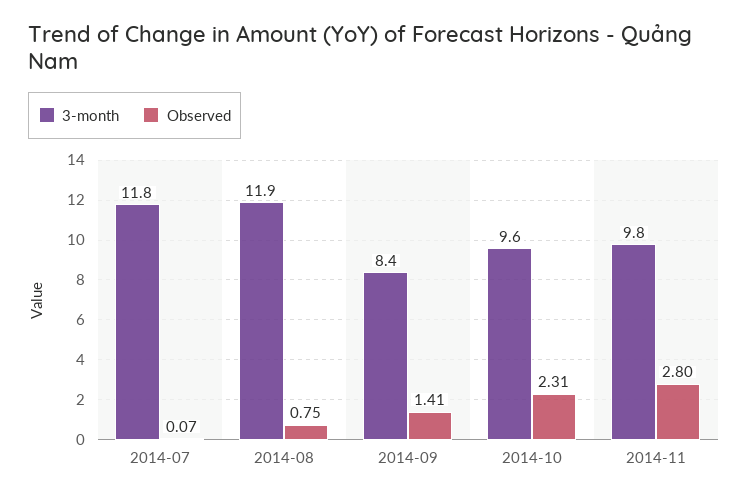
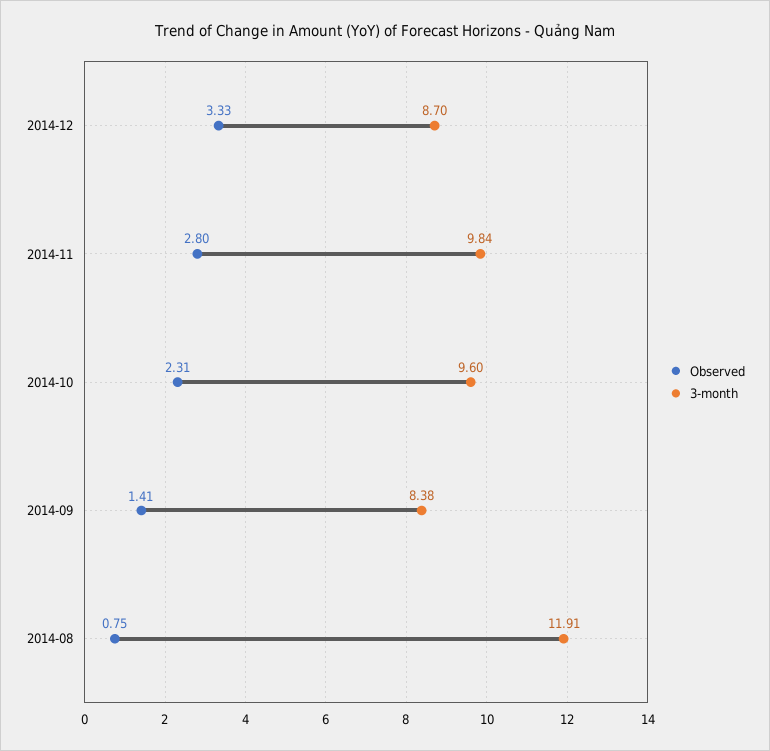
3-month, 2014-07: 11.8 -> none
Observed, 2014-07: 0.07 -> none
Observed, 2014-12: none -> 3.33
3-month, 2014-12: none -> 8.7

